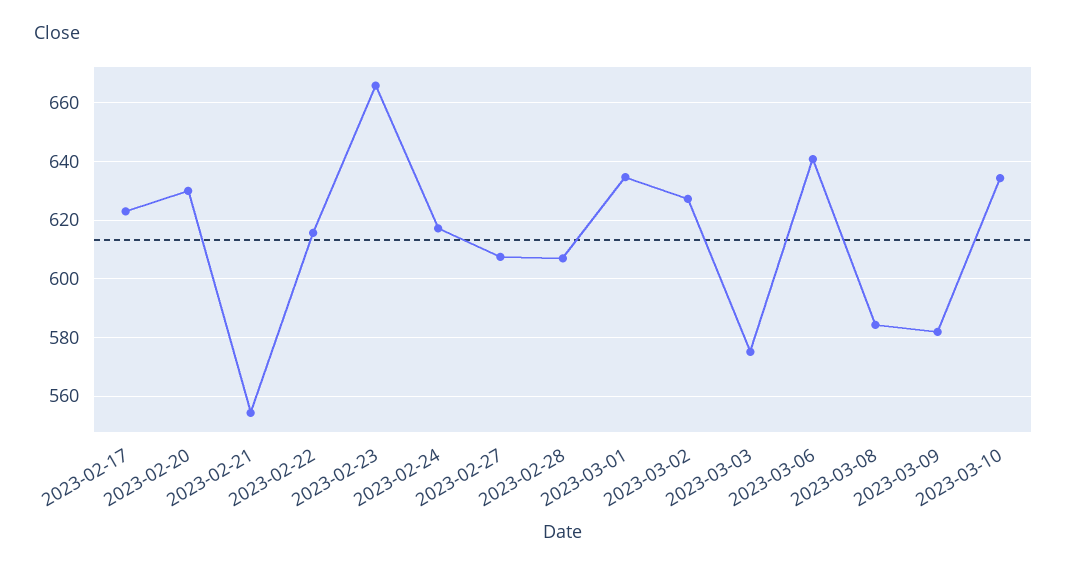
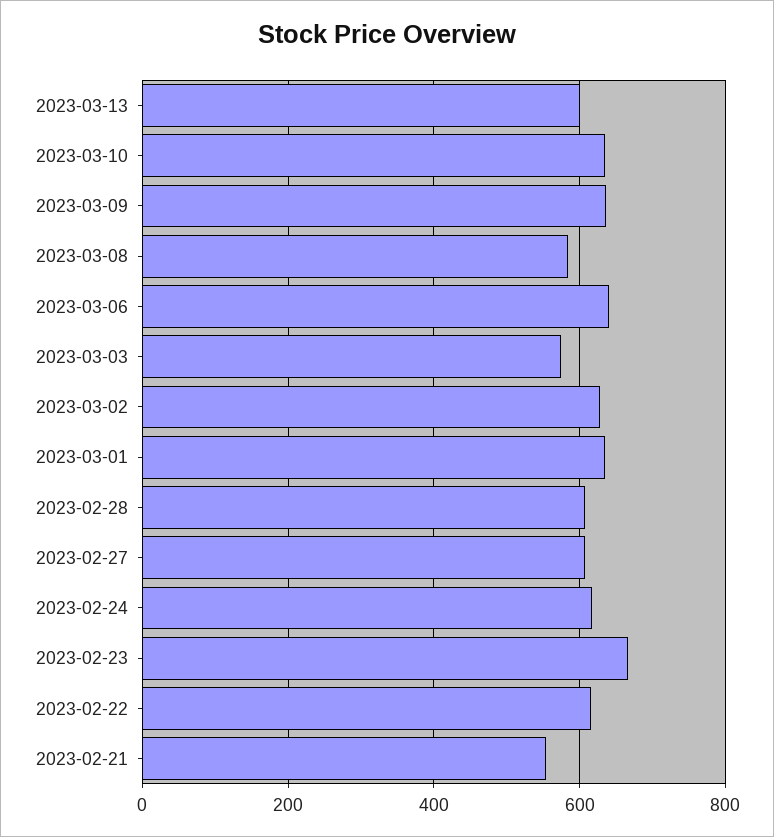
2023-02-17: 622.5 -> none
2023-02-20: 630 -> none
2023-03-09: 582.5 -> 640
2023-03-13: none -> 600

